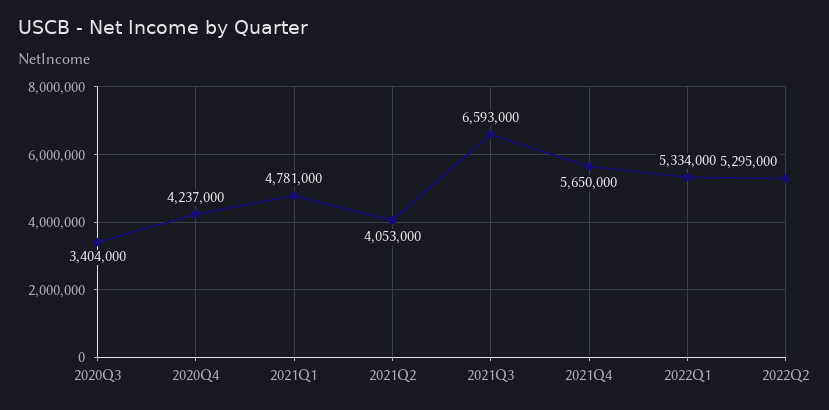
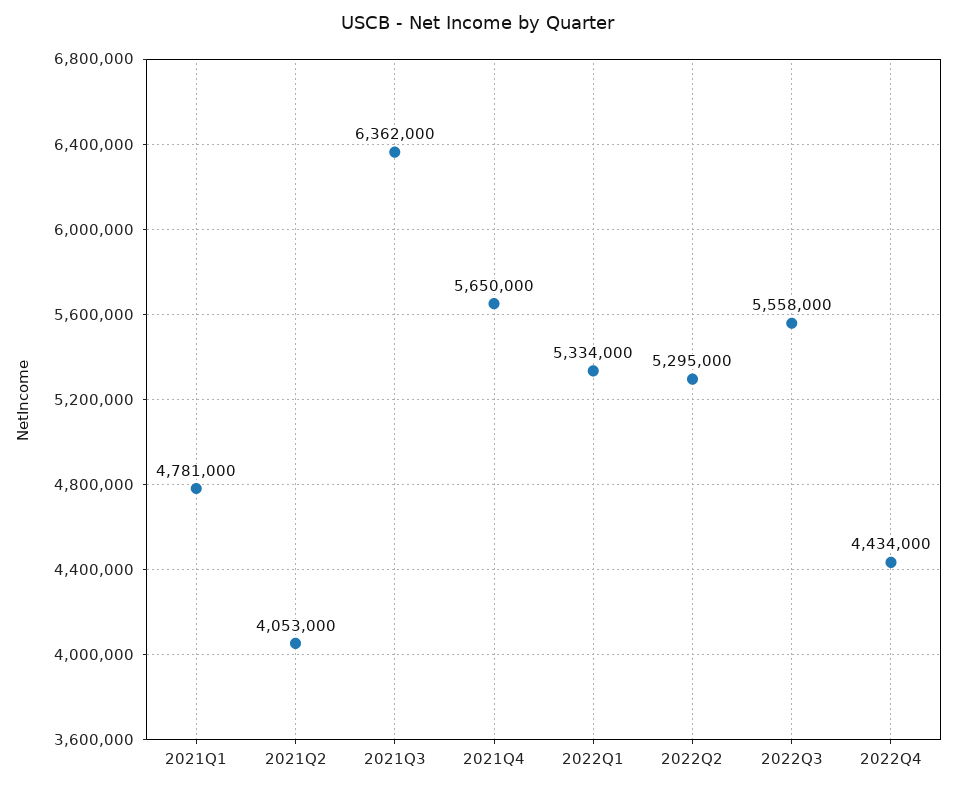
2020Q3: 3404000 -> none
2020Q4: 4237000 -> none
2021Q3: 6593000 -> 6362000
2022Q3: none -> 5558000
2022Q4: none -> 4434000

